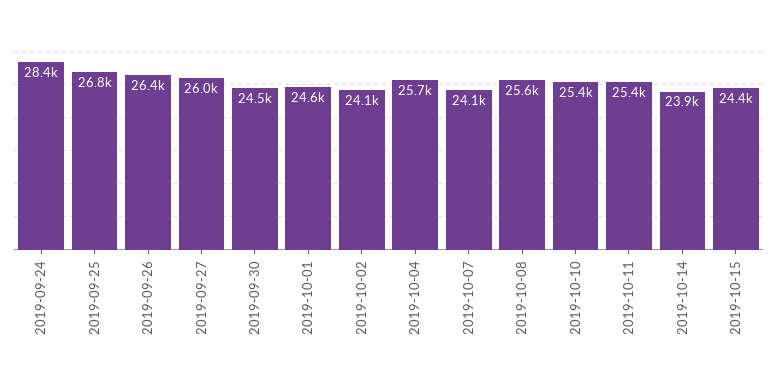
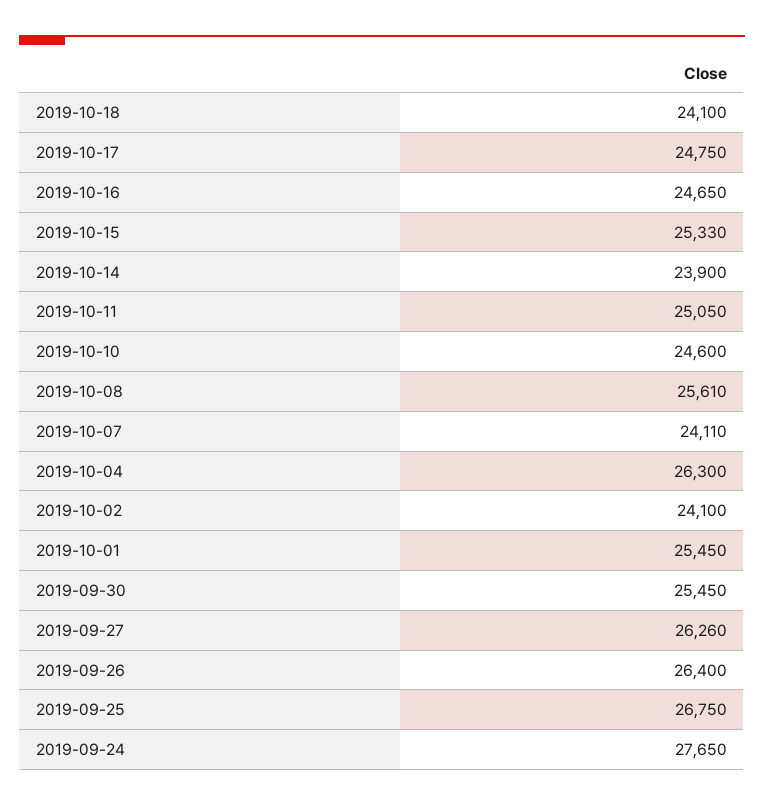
2019-09-24: 28400 -> 27650
2019-09-27: 26000 -> 26260
2019-09-30: 24500 -> 25450
2019-10-01: 24600 -> 25450
2019-10-04: 25700 -> 26300
2019-10-10: 25400 -> 24600
2019-10-11: 25400 -> 25050
2019-10-15: 24400 -> 25330
2019-10-18: none -> 24100
2019-10-17: none -> 24750
2019-10-16: none -> 24650

